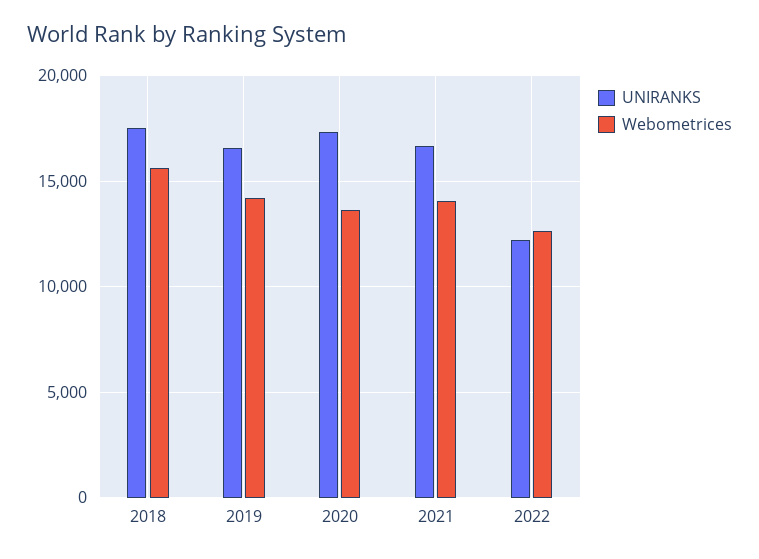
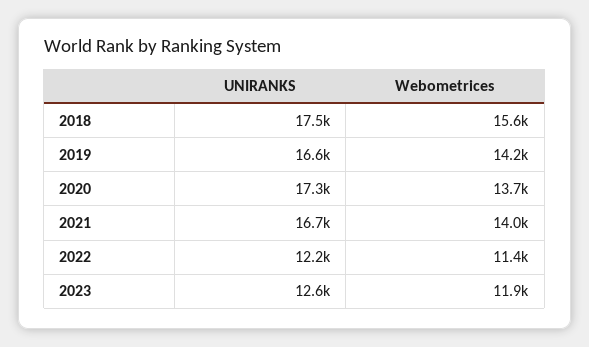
Webometrices, 2022: 12500 -> 11400
UNIRANKS, 2023: none -> 12600
Webometrices, 2023: none -> 11900

